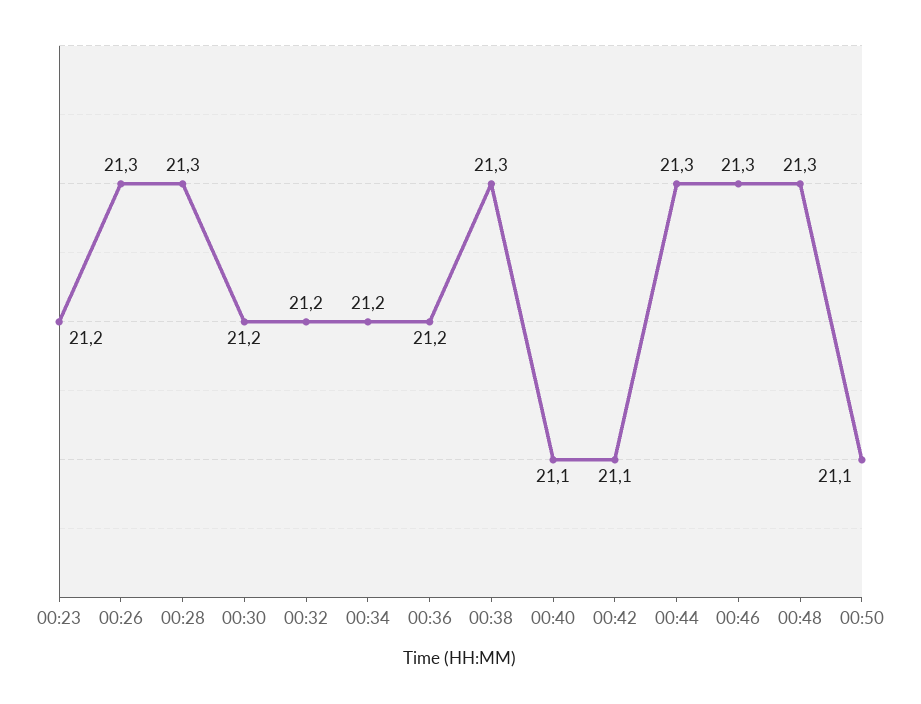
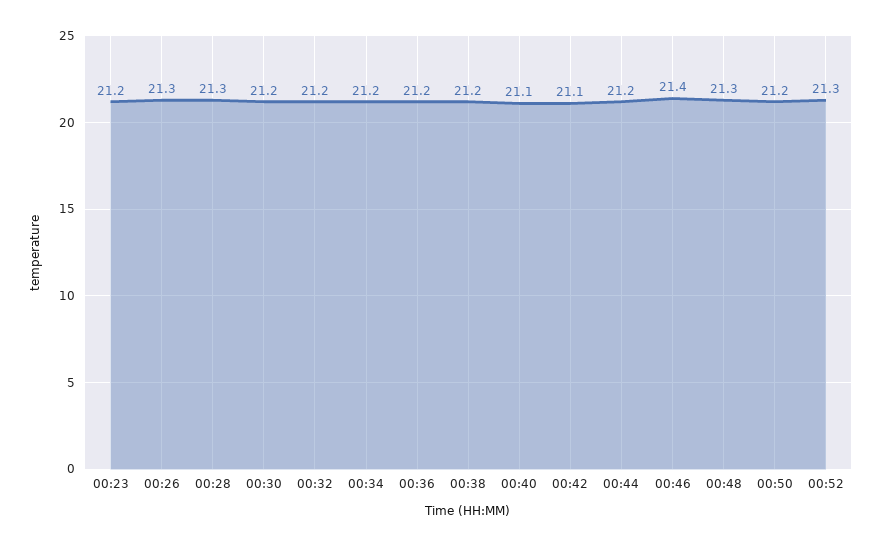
00:38: 21.3 -> 21.2
00:44: 21.3 -> 21.2
00:46: 21.3 -> 21.4
00:50: 21.1 -> 21.2
00:52: none -> 21.3

